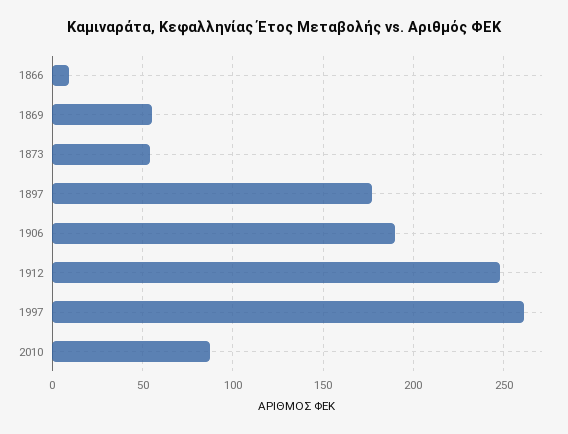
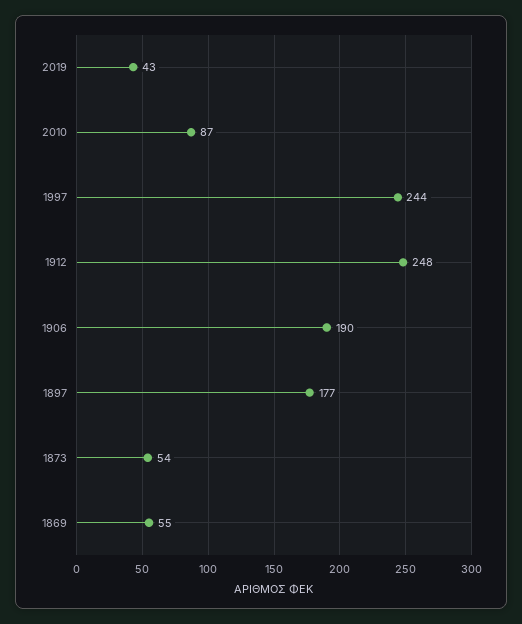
1866: 10 -> none
1997: 260 -> 244
2019: none -> 43

